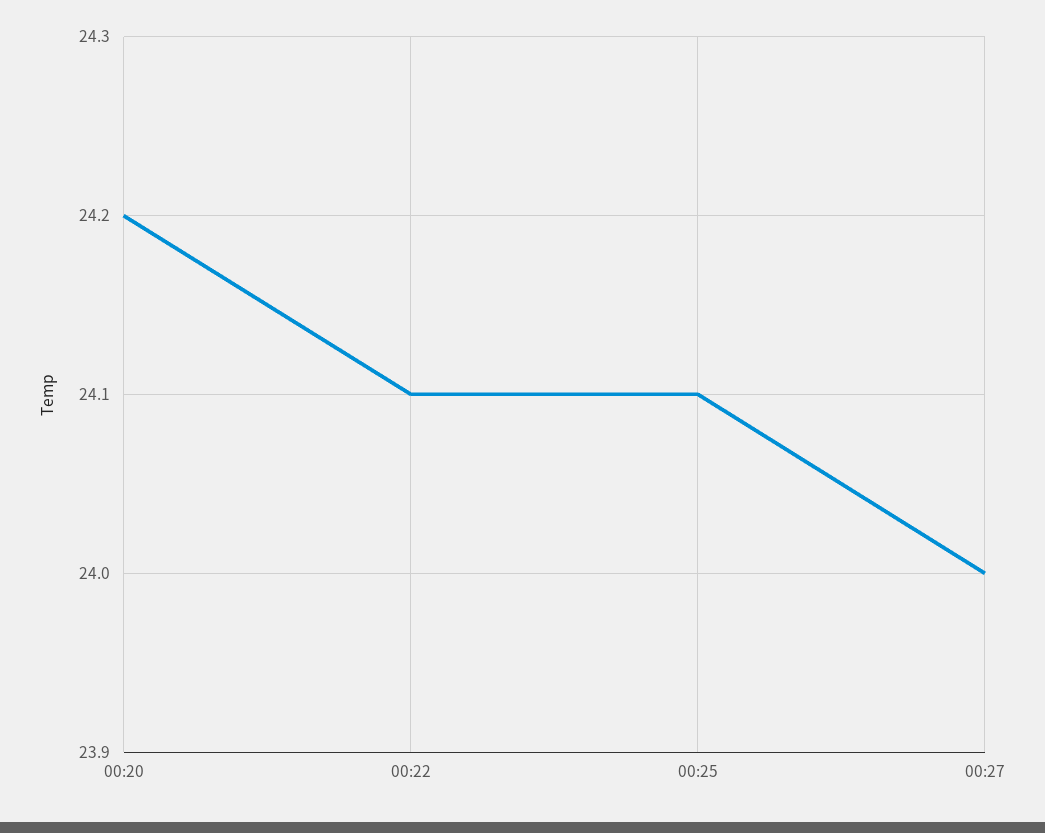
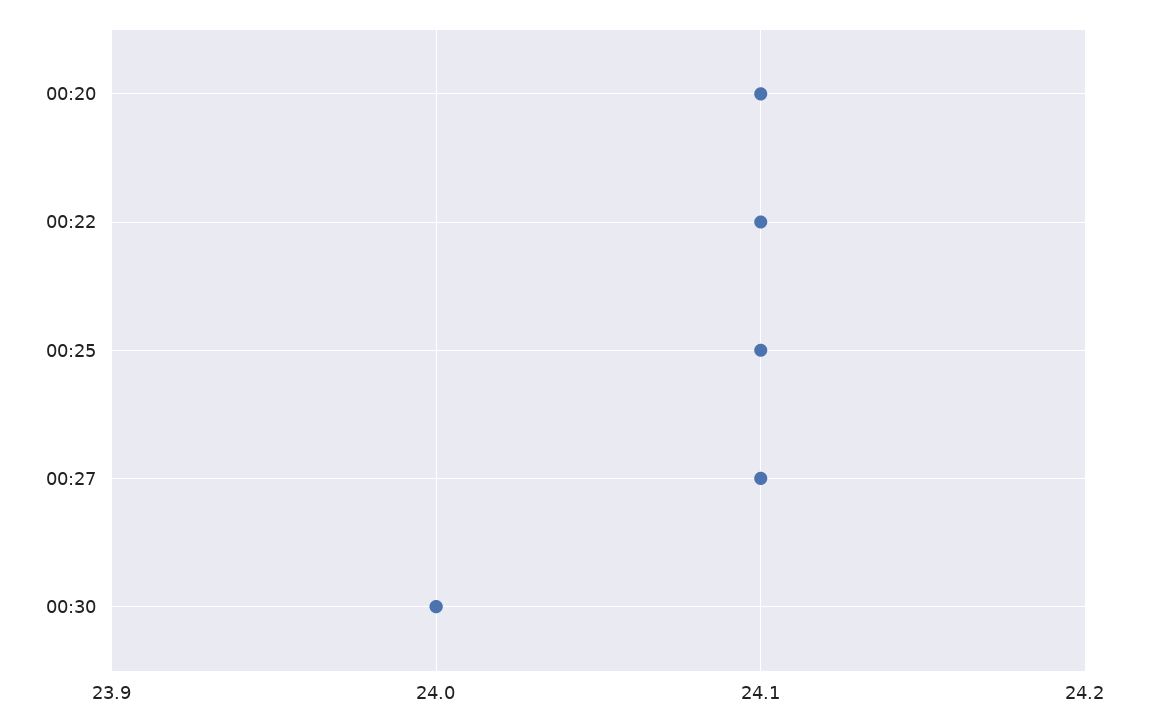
00:20: 24.2 -> 24.1
00:27: 24 -> 24.1
00:30: none -> 24

